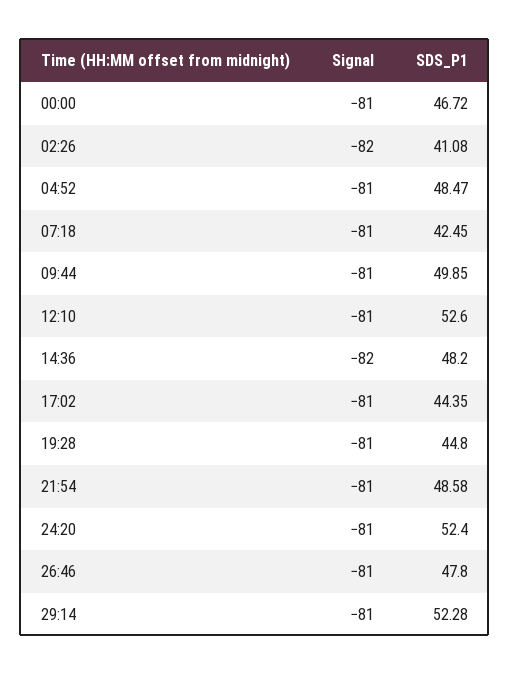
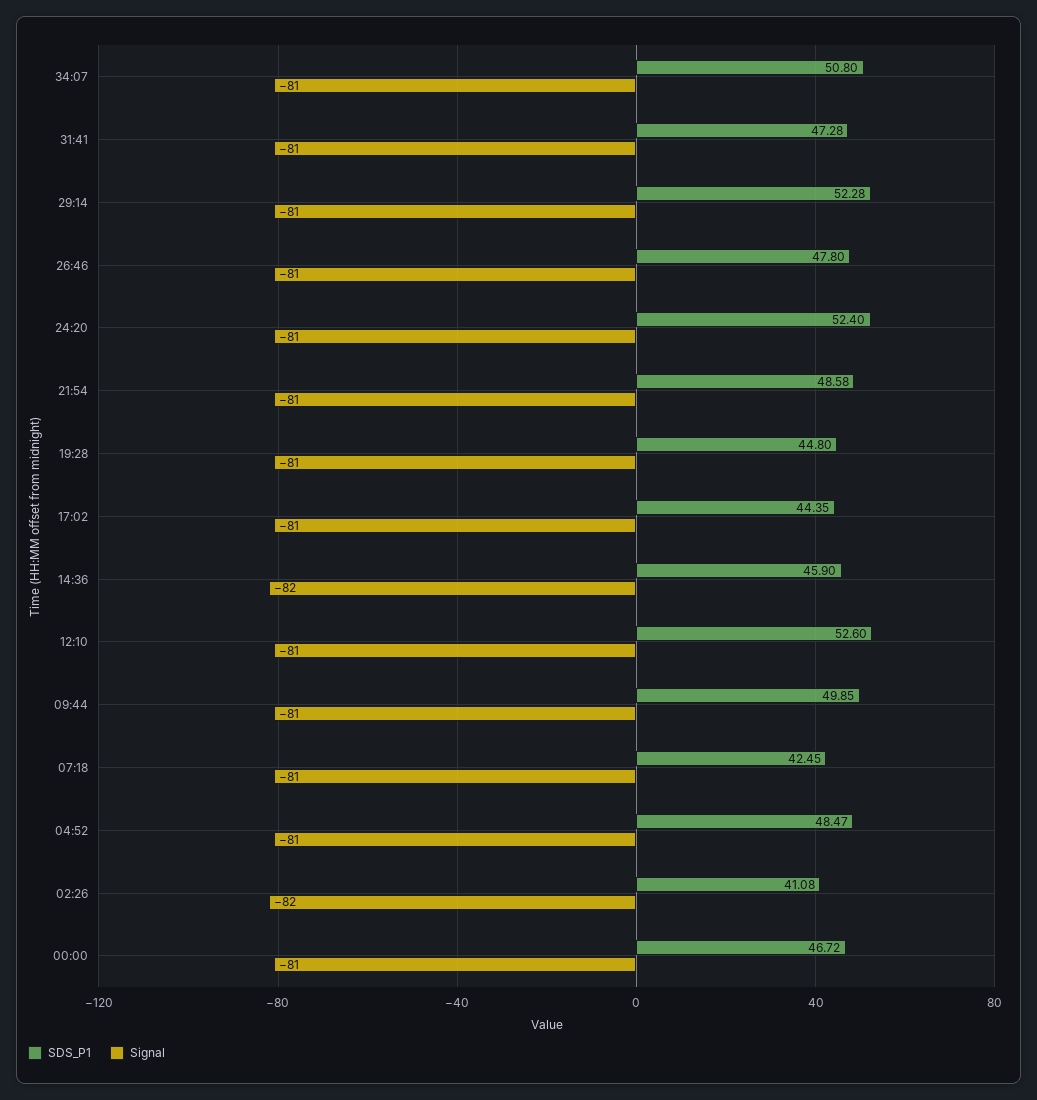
SDS_P1, 14:36: 48.2 -> 45.9
SDS_P1, 34:07: none -> 50.8
Signal, 34:07: none -> -81
SDS_P1, 31:41: none -> 47.28
Signal, 31:41: none -> -81

